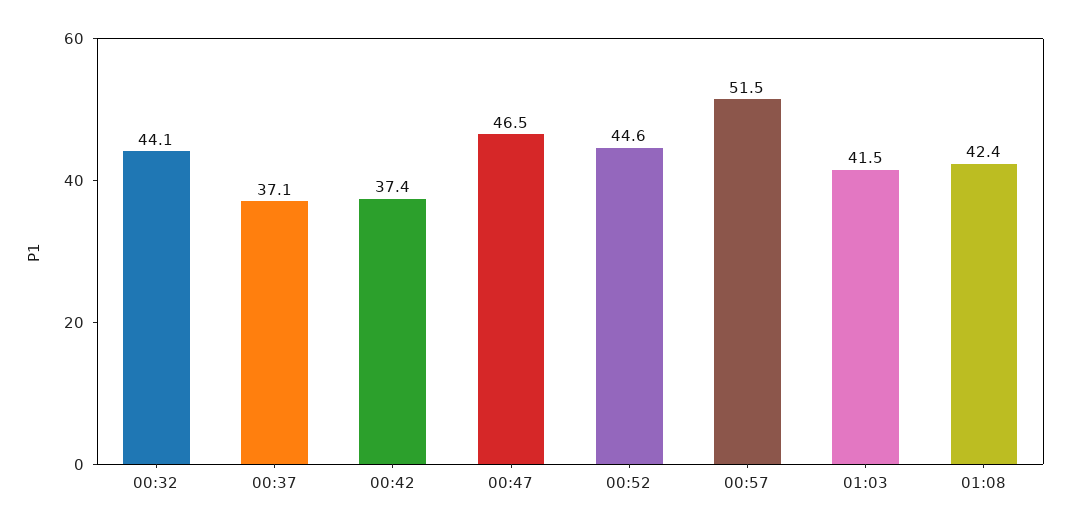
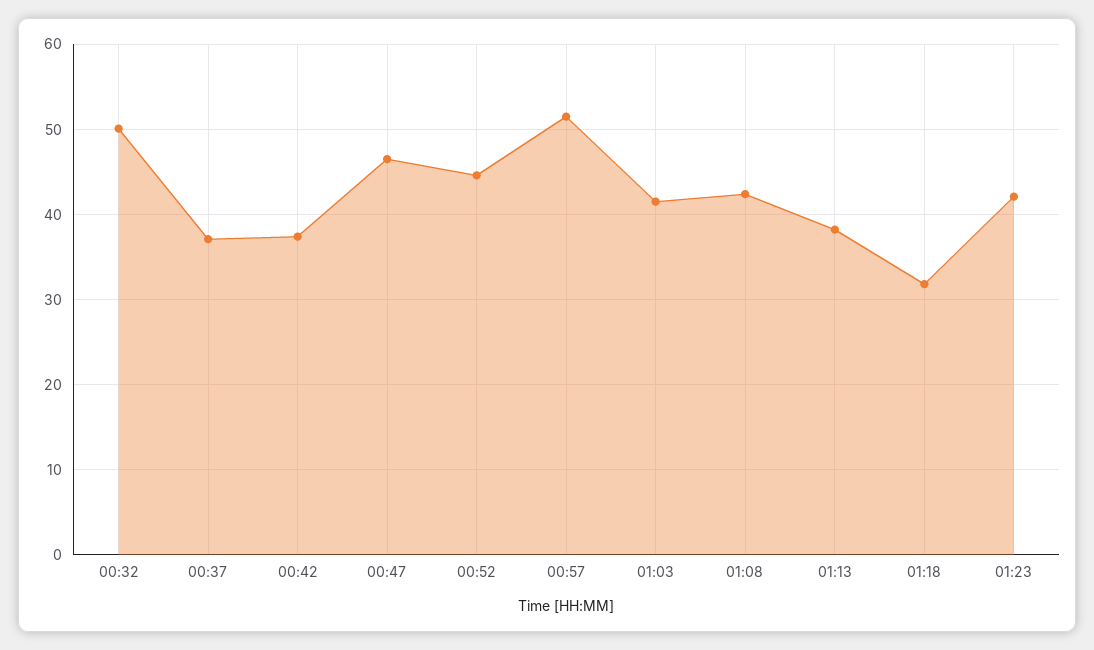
00:32: 44.1 -> 50
01:13: none -> 38
01:18: none -> 32
01:23: none -> 42

